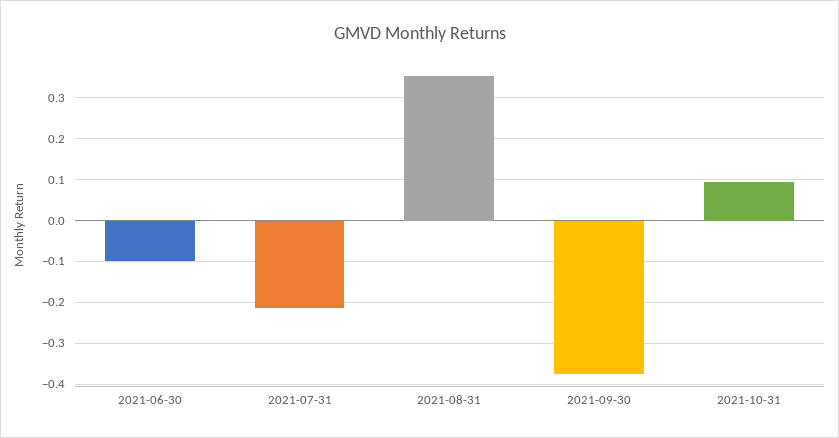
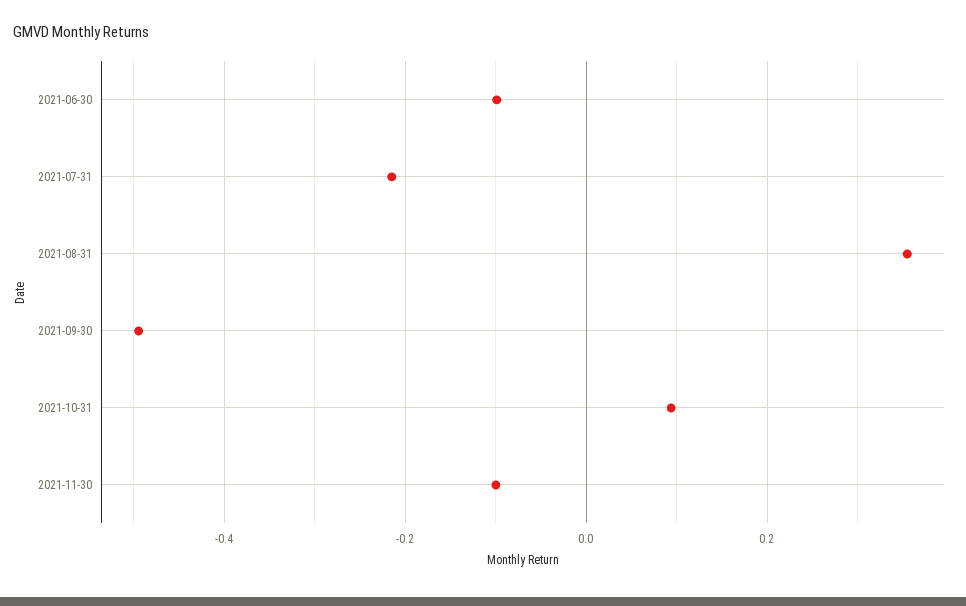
2021-09-30: -0.38 -> -0.5
2021-11-30: none -> -0.1

